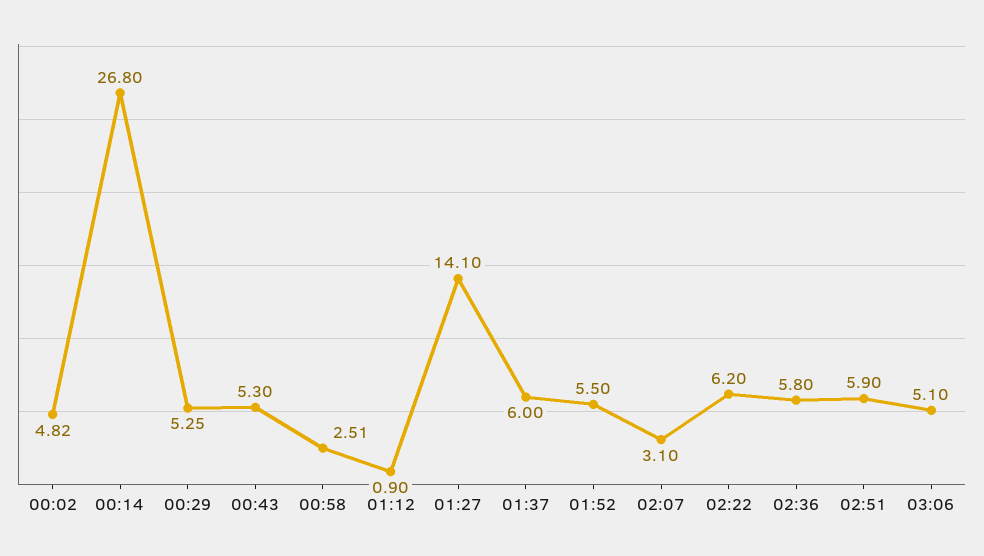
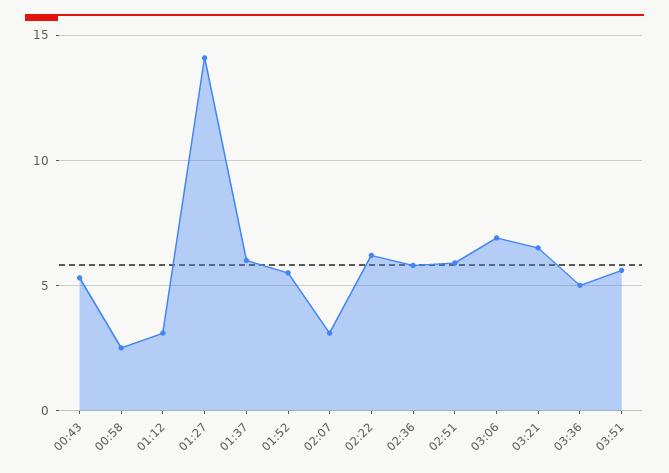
00:02: 4.82 -> none
00:14: 26.8 -> none
00:29: 5.25 -> none
01:12: 0.9 -> 3
03:06: 5.1 -> 7
03:21: none -> 6.5
03:36: none -> 5
03:51: none -> 5.5

